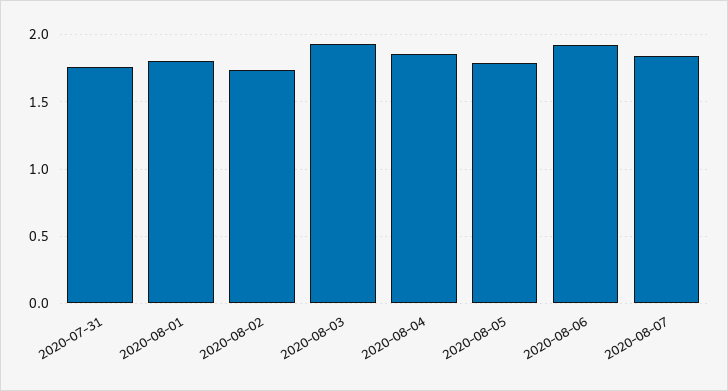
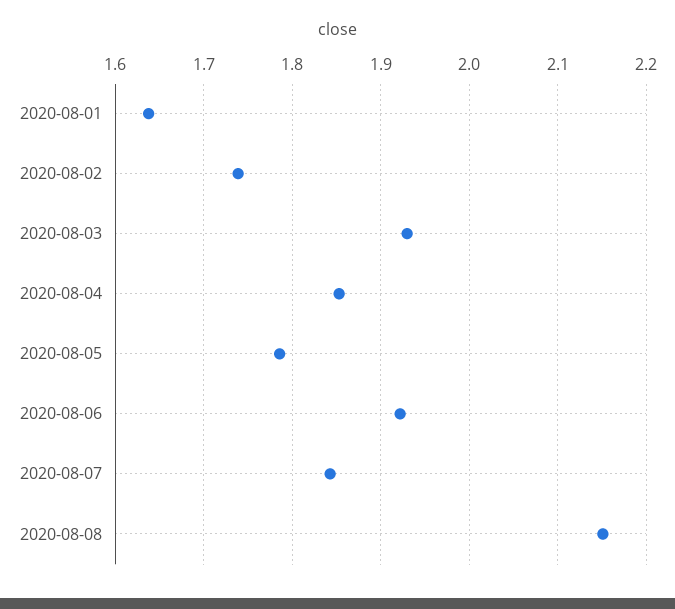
2020-07-31: 1.75 -> none
2020-08-01: 1.8 -> 1.64
2020-08-08: none -> 2.15

